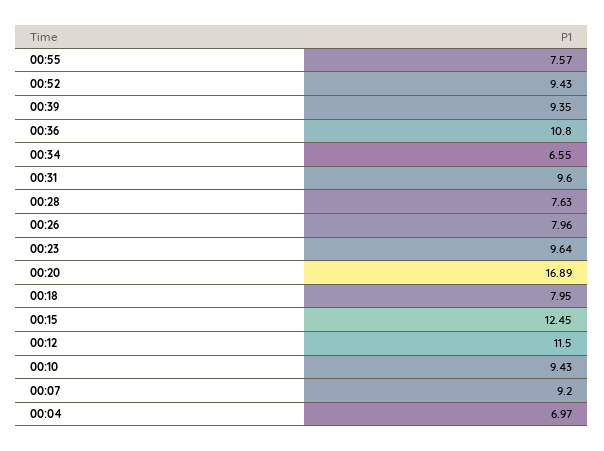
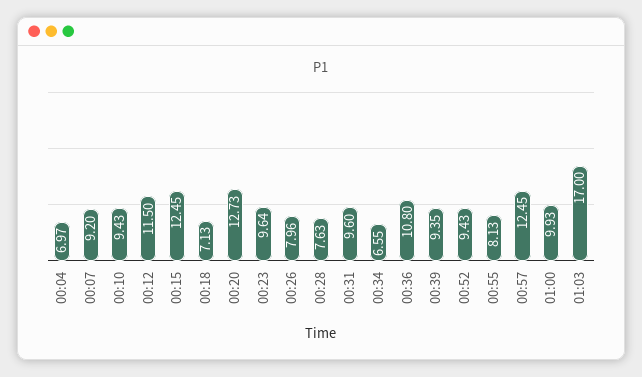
00:55: 7.57 -> 8.13
00:20: 16.89 -> 12.73
00:18: 7.95 -> 7.13
00:57: none -> 12.45
01:00: none -> 9.93
01:03: none -> 17

